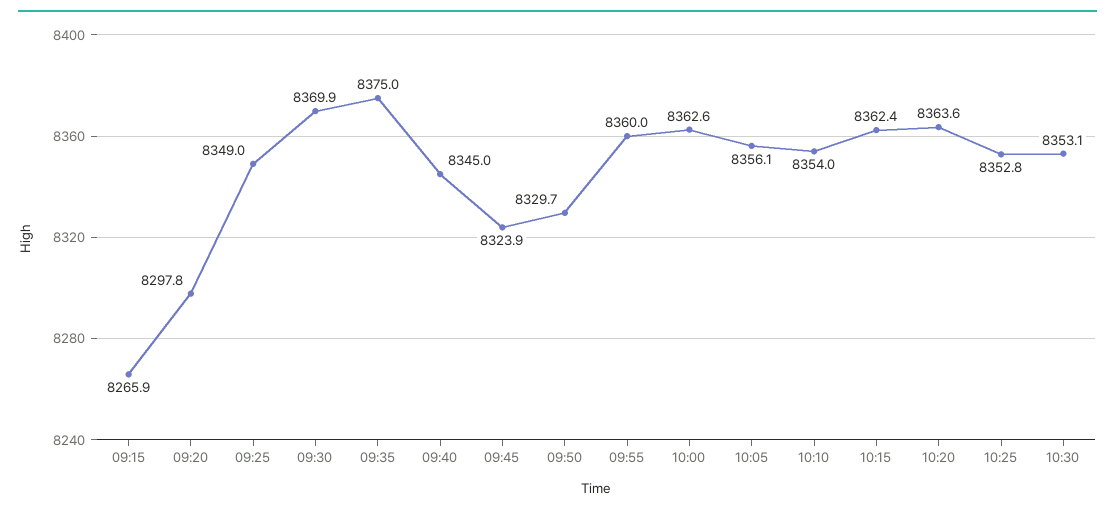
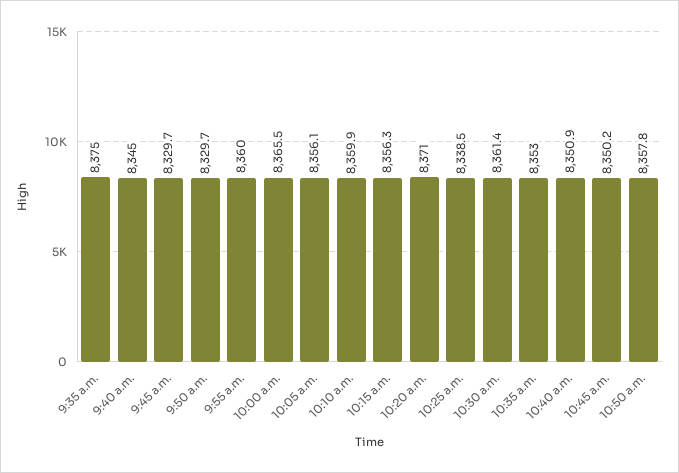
09:15: 8265.9 -> none
09:20: 8297.8 -> none
09:25: 8349 -> none
09:30: 8369.9 -> none
09:45: 8323.9 -> 8329.7
10:00: 8362.6 -> 8365.5
10:10: 8354 -> 8359.9
10:15: 8362.4 -> 8356.3
10:20: 8363.6 -> 8371
10:25: 8352.8 -> 8338.5
10:30: 8353.1 -> 8361.4
10:35 a.m.: none -> 8353
10:40 a.m.: none -> 8350.9
10:45 a.m.: none -> 8350.2
10:50 a.m.: none -> 8357.8

